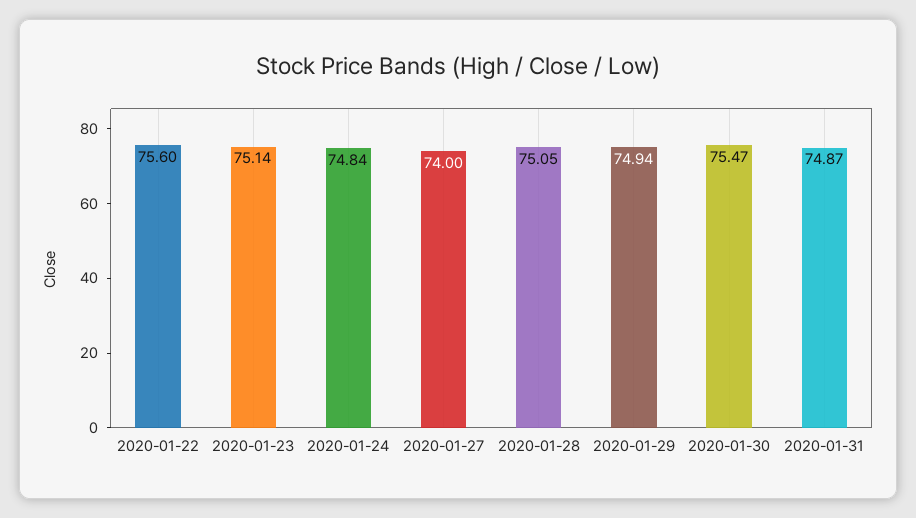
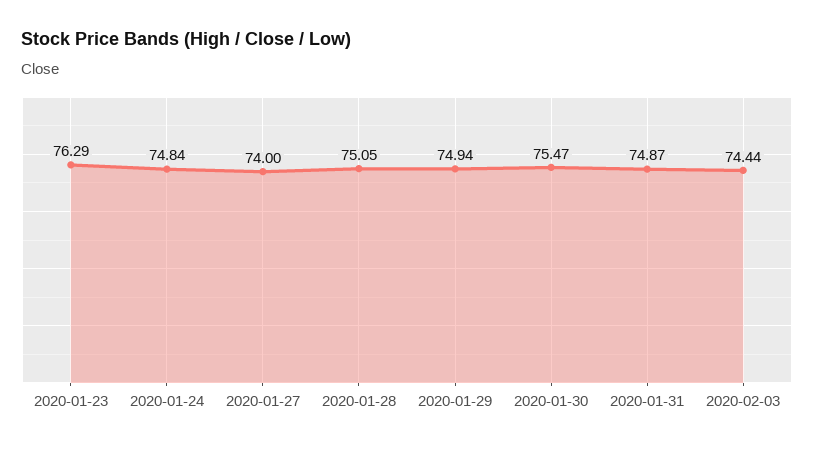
2020-01-22: 75.6 -> none
2020-01-23: 75.14 -> 76.29
2020-02-03: none -> 74.44

